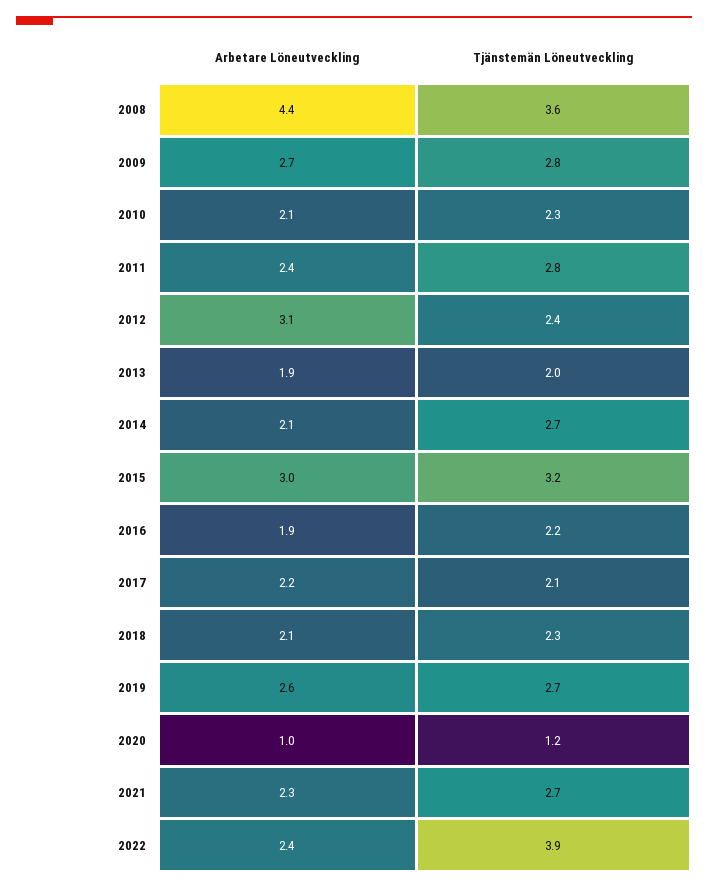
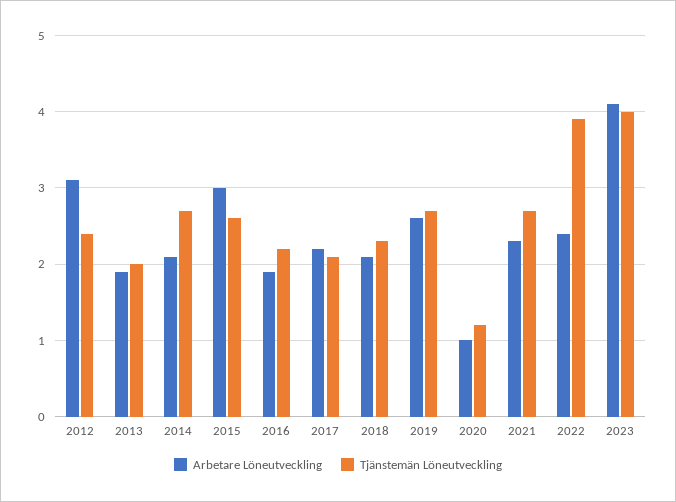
Arbetare Löneutveckling, 2008: 4.4 -> none
Tjänstemän Löneutveckling, 2008: 3.6 -> none
Arbetare Löneutveckling, 2009: 2.7 -> none
Tjänstemän Löneutveckling, 2009: 2.8 -> none
Arbetare Löneutveckling, 2010: 2.1 -> none
Tjänstemän Löneutveckling, 2010: 2.3 -> none
Arbetare Löneutveckling, 2011: 2.4 -> none
Tjänstemän Löneutveckling, 2011: 2.8 -> none
Tjänstemän Löneutveckling, 2015: 3.2 -> 2.6
Arbetare Löneutveckling, 2023: none -> 4.1
Tjänstemän Löneutveckling, 2023: none -> 4

